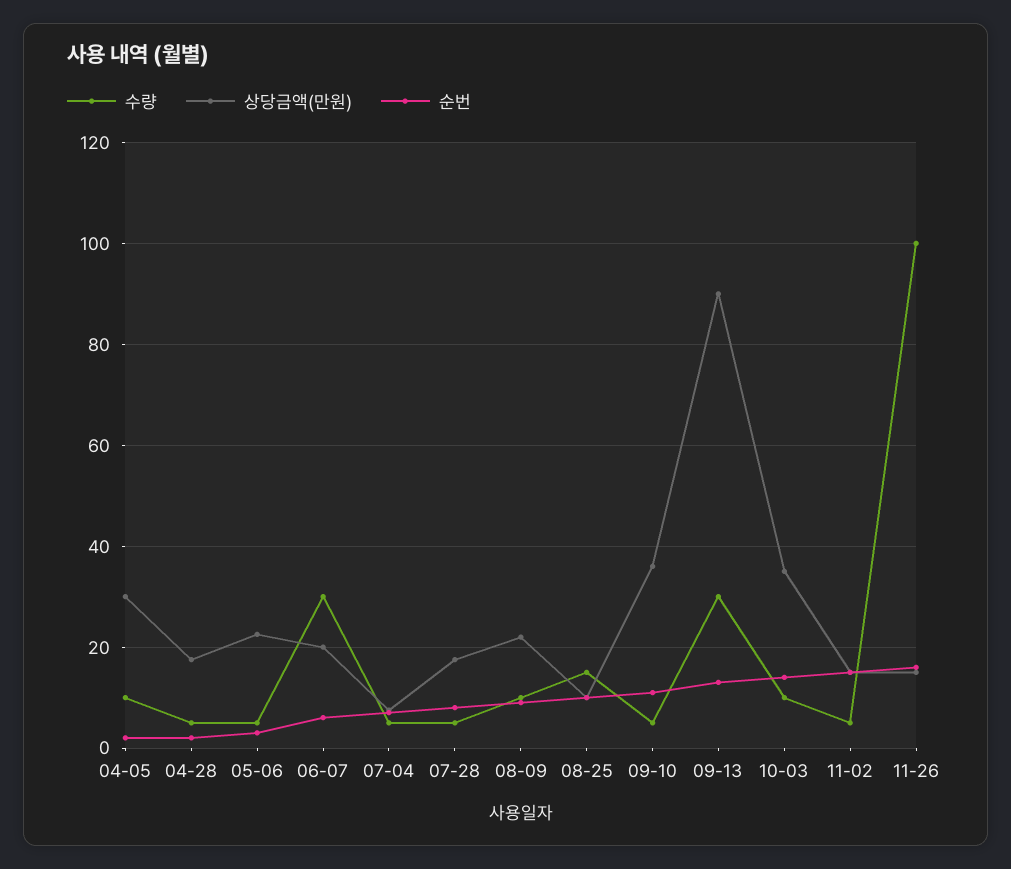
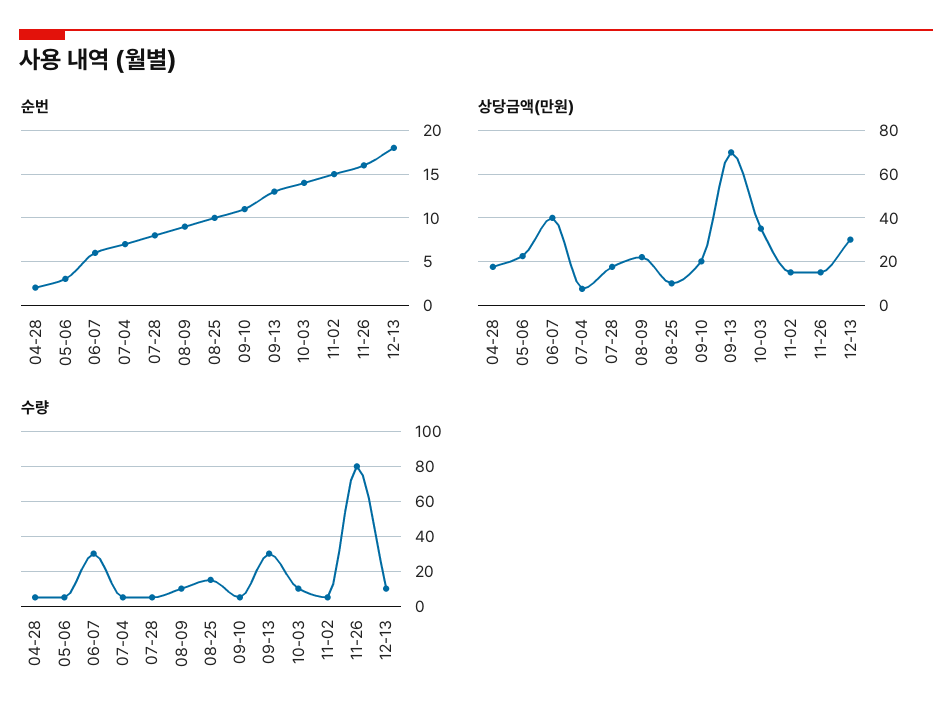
수량, 04-05: 10 -> none
상당금액(만원), 04-05: 30 -> none
순번, 04-05: 2 -> none
상당금액(만원), 06-07: 20 -> 40
상당금액(만원), 09-10: 36 -> 20
상당금액(만원), 09-13: 90 -> 70
수량, 11-26: 100 -> 80
순번, 12-13: none -> 18
상당금액(만원), 12-13: none -> 30
수량, 12-13: none -> 10

